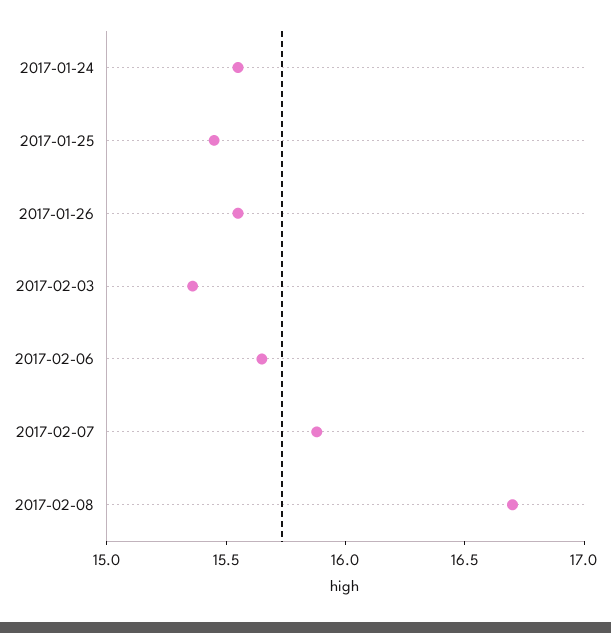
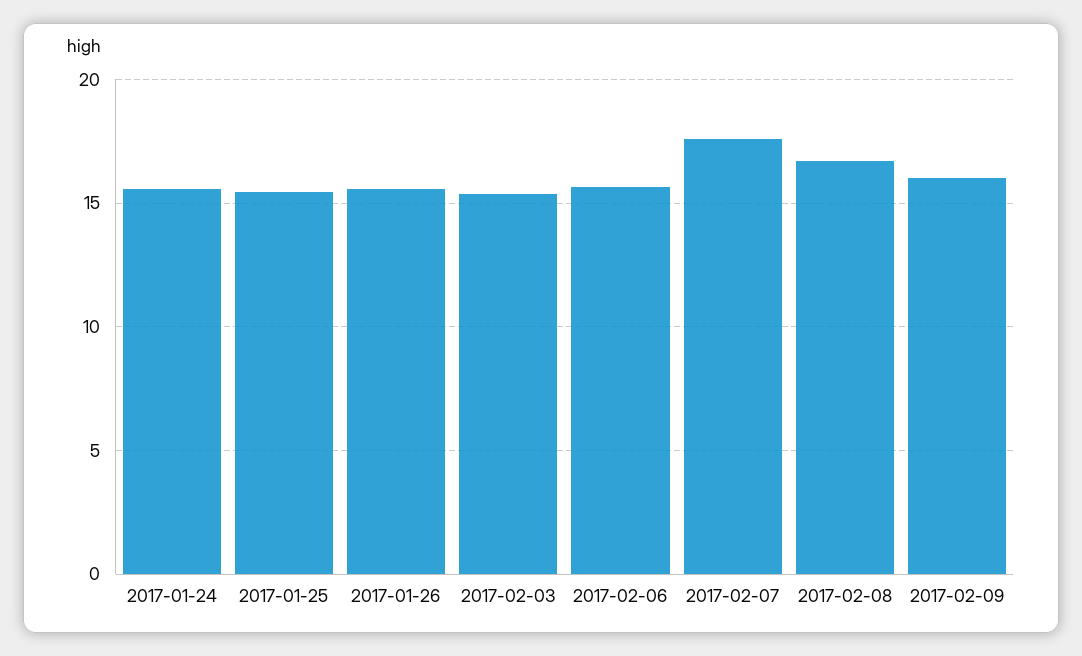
2017-02-07: 15.9 -> 17.5
2017-02-09: none -> 16

